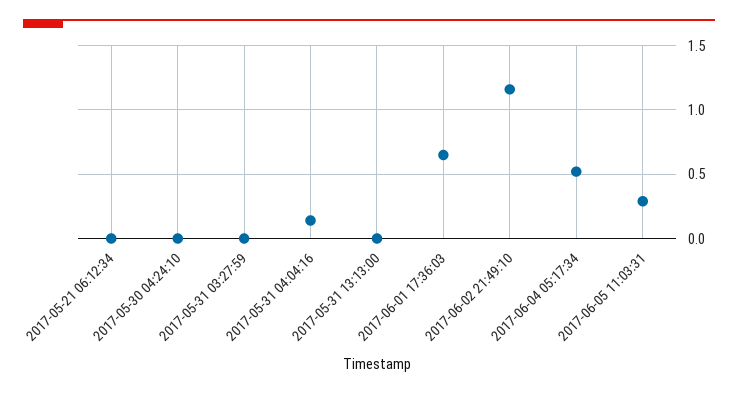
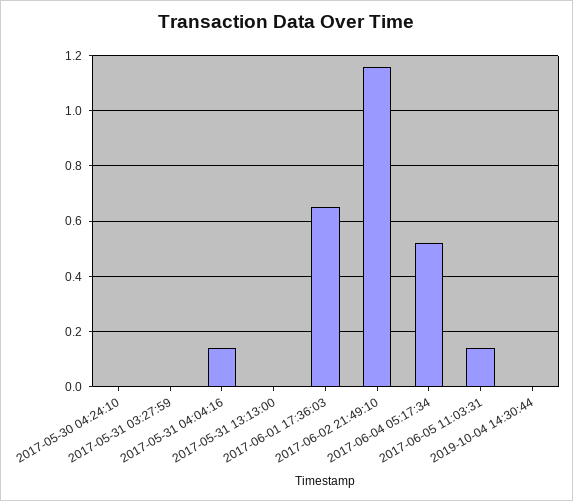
2017-05-21 06:12:34: 0 -> none
2017-06-05 11:03:31: 0.3 -> 0.15
2019-10-04 14:30:44: none -> 0

